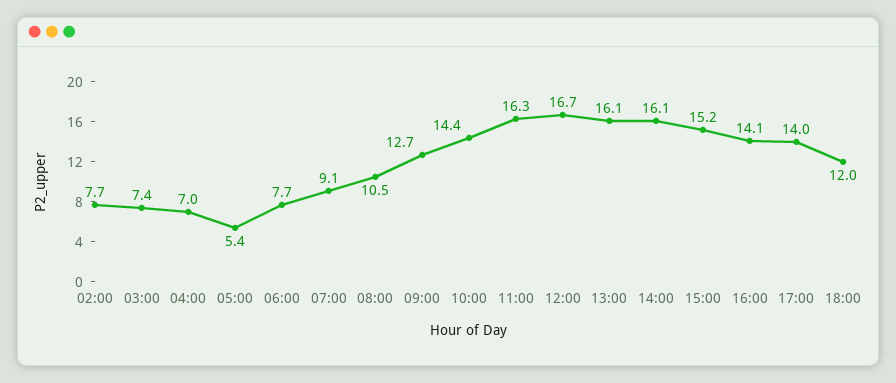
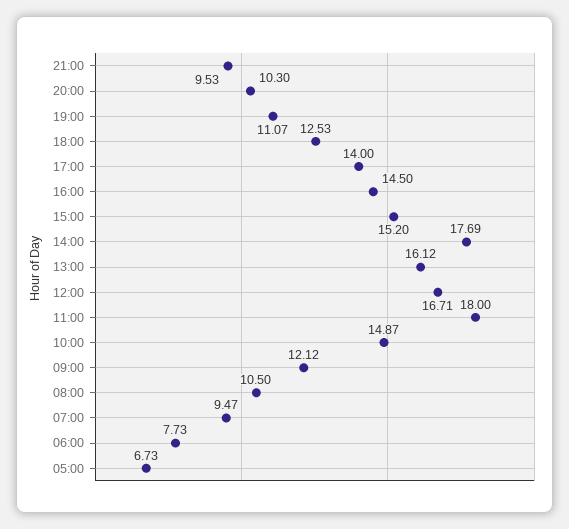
02:00: 7.7 -> none
03:00: 7.4 -> none
04:00: 7 -> none
05:00: 5.4 -> 6.73
07:00: 9.1 -> 9.47
09:00: 12.7 -> 12.12
10:00: 14.4 -> 14.87
11:00: 16.3 -> 18
14:00: 16.1 -> 17.69
16:00: 14.1 -> 14.5
18:00: 12 -> 12.53
21:00: none -> 9.53
20:00: none -> 10.3
19:00: none -> 11.07

